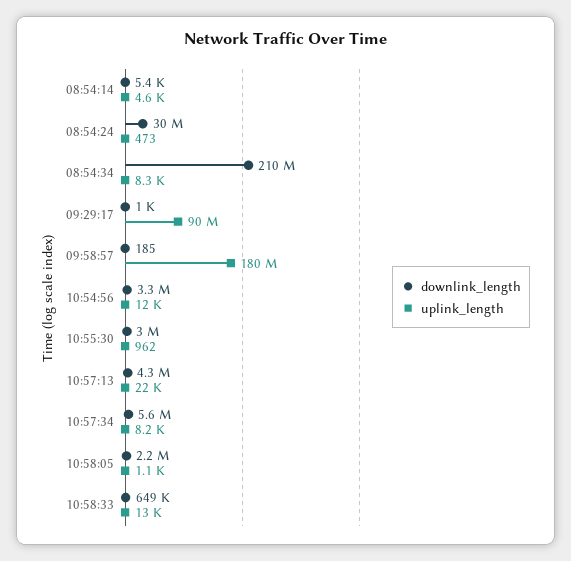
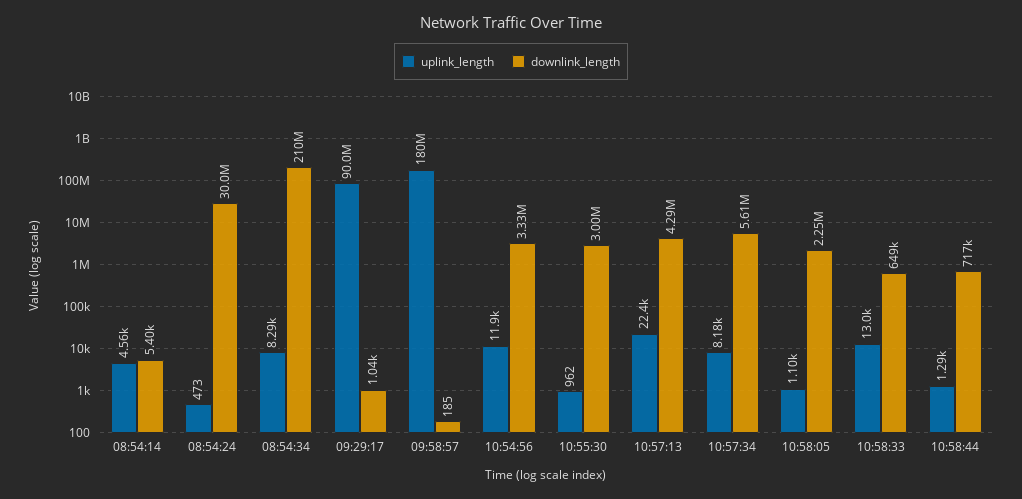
uplink_length, 10:58:44: none -> 1290
downlink_length, 10:58:44: none -> 717000

